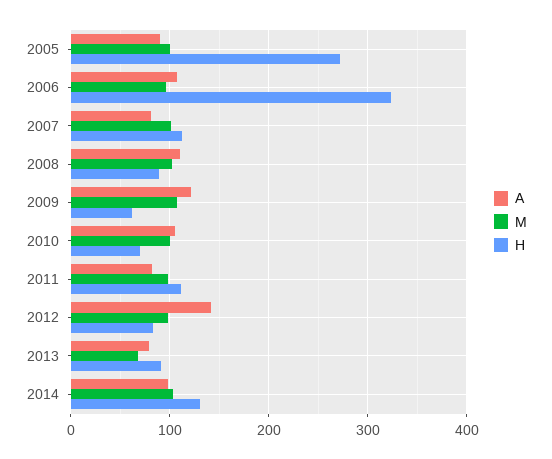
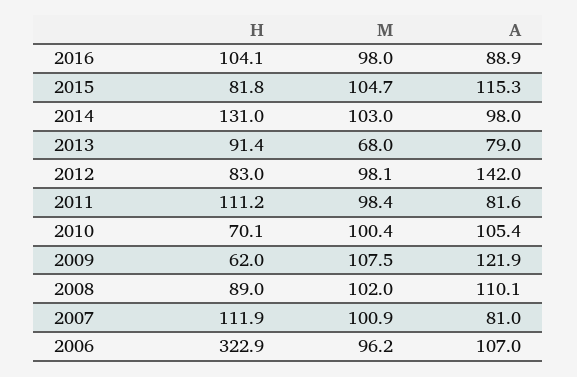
A, 2005: 90 -> none
M, 2005: 100 -> none
H, 2005: 270 -> none
H, 2016: none -> 104.1
M, 2016: none -> 98
A, 2016: none -> 88.9
H, 2015: none -> 81.8
M, 2015: none -> 104.7
A, 2015: none -> 115.3

